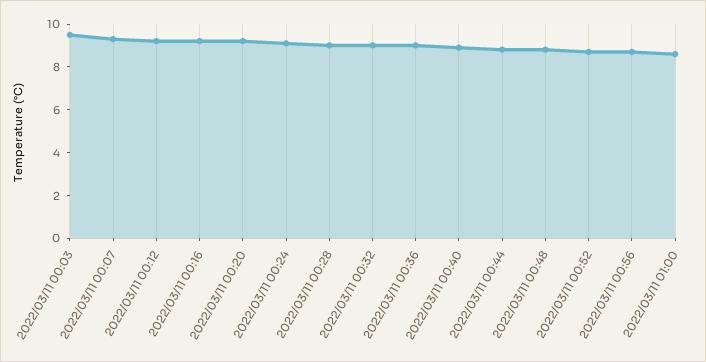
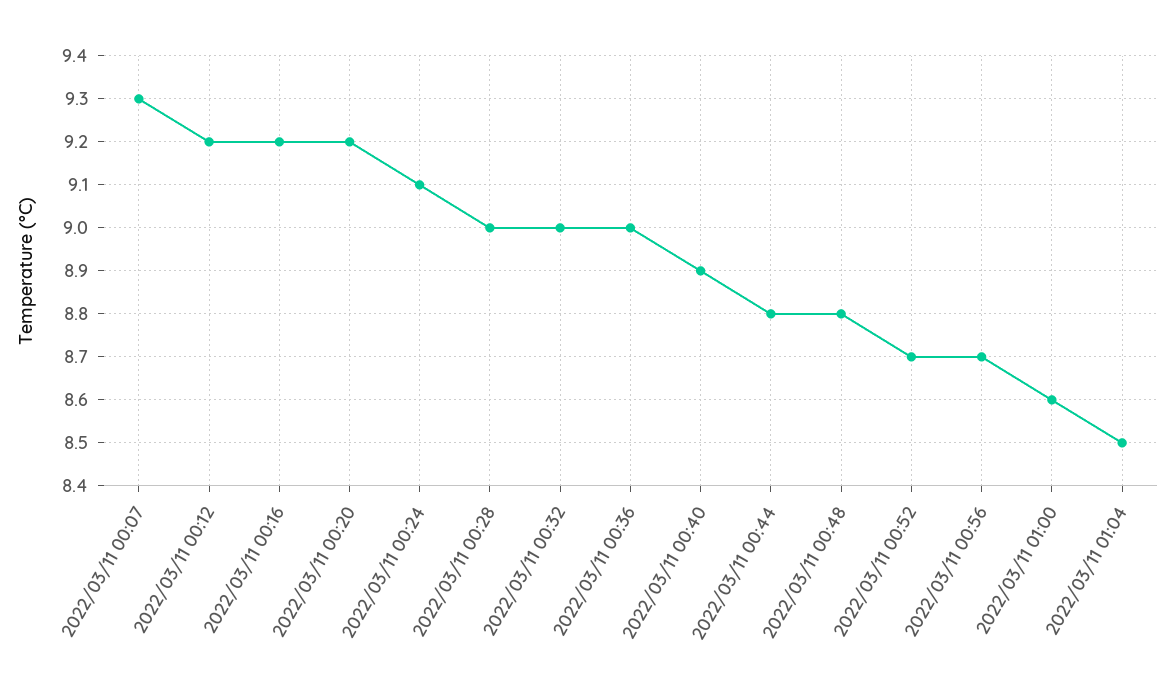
2022/03/11 00:03: 9.5 -> none
2022/03/11 01:04: none -> 8.5

